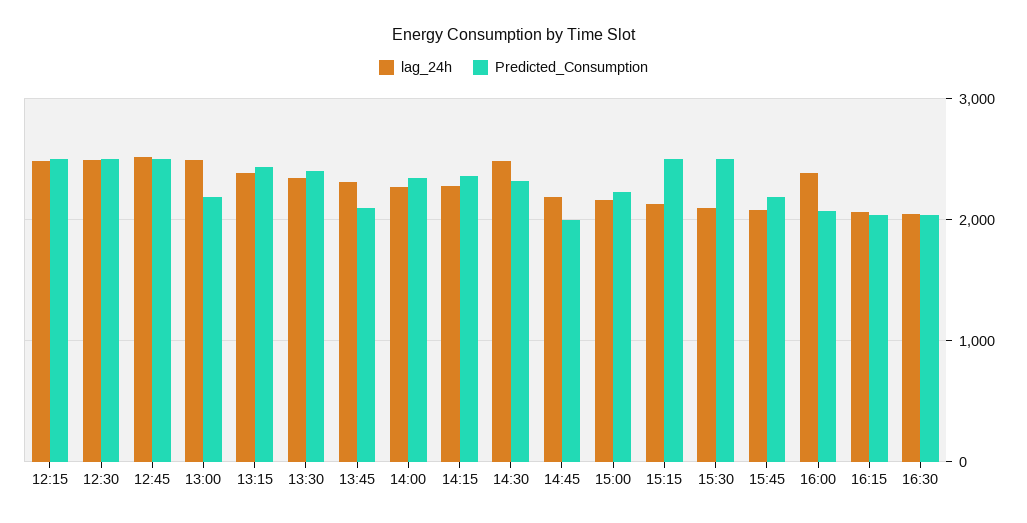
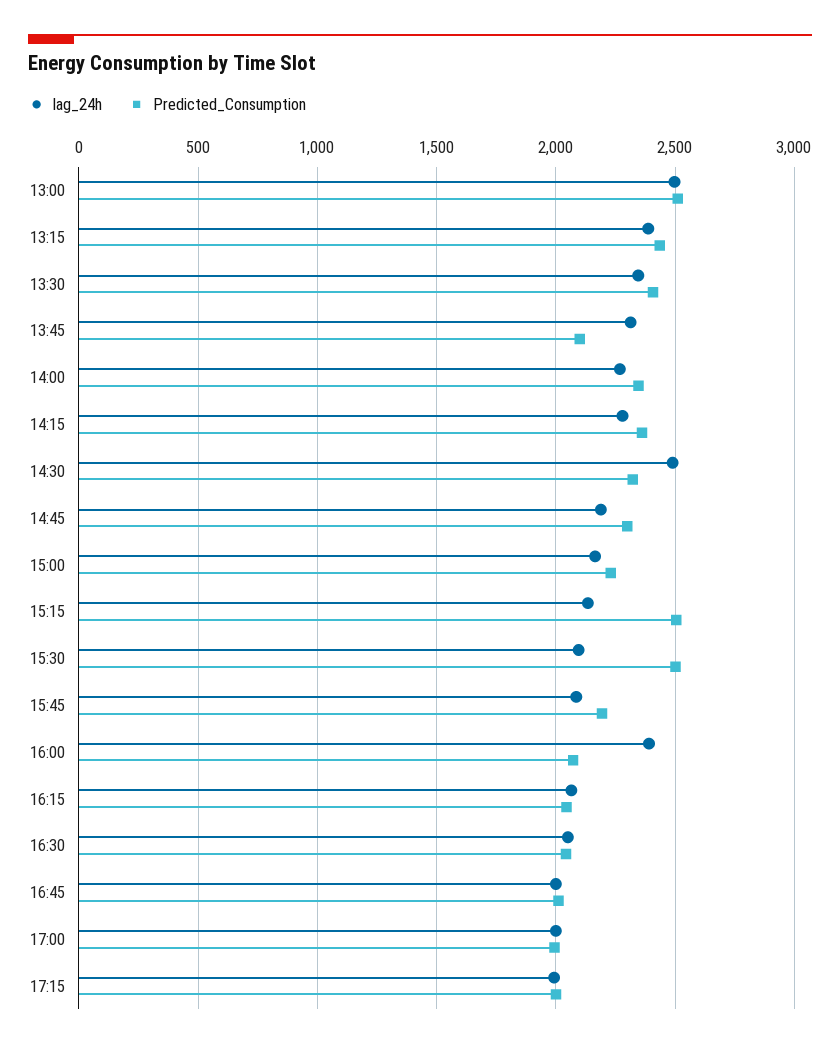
lag_24h, 12:15: 2500 -> none
Predicted_Consumption, 12:15: 2500 -> none
lag_24h, 12:30: 2500 -> none
Predicted_Consumption, 12:30: 2500 -> none
lag_24h, 12:45: 2500 -> none
Predicted_Consumption, 12:45: 2500 -> none
Predicted_Consumption, 13:00: 2200 -> 2500
Predicted_Consumption, 14:45: 2000 -> 2300
lag_24h, 16:45: none -> 2000
Predicted_Consumption, 16:45: none -> 2000
lag_24h, 17:00: none -> 2000
Predicted_Consumption, 17:00: none -> 2000
lag_24h, 17:15: none -> 2000
Predicted_Consumption, 17:15: none -> 2000

